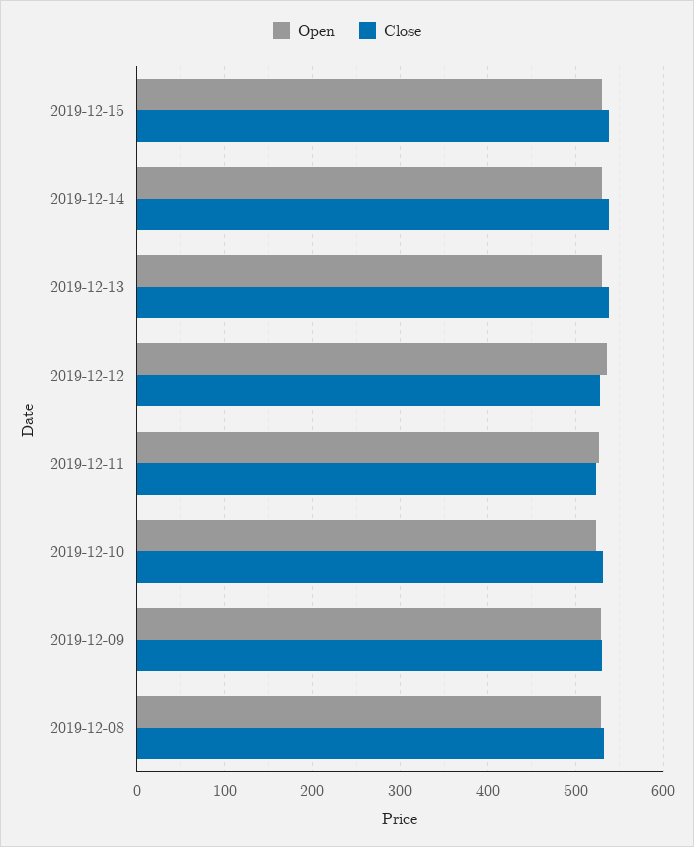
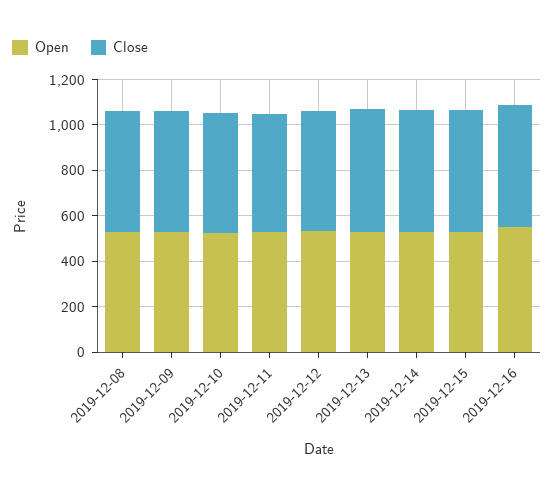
Open, 2019-12-16: none -> 550
Close, 2019-12-16: none -> 550

